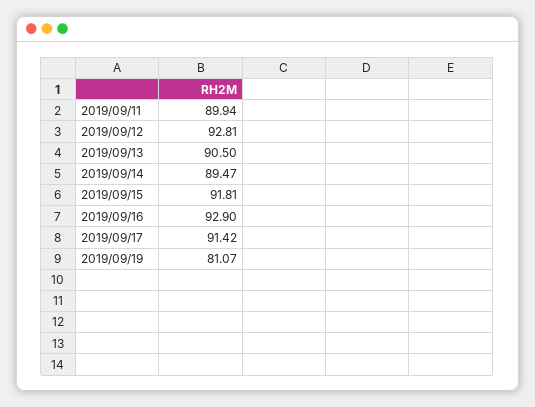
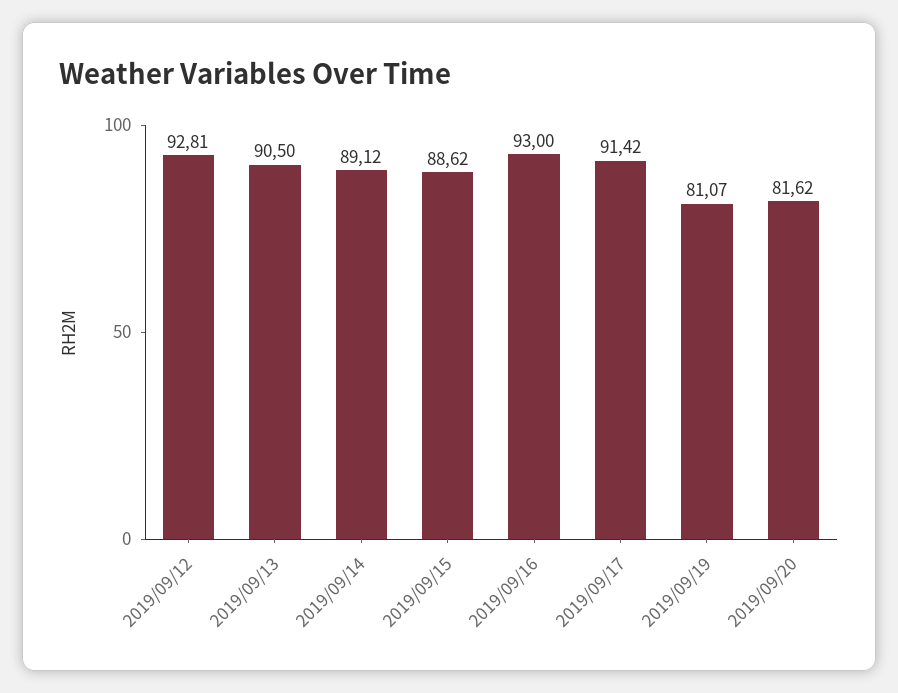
2019/09/11: 89.94 -> none
2019/09/14: 89.47 -> 89.12
2019/09/15: 91.81 -> 88.62
2019/09/16: 92.9 -> 93
2019/09/20: none -> 81.62

